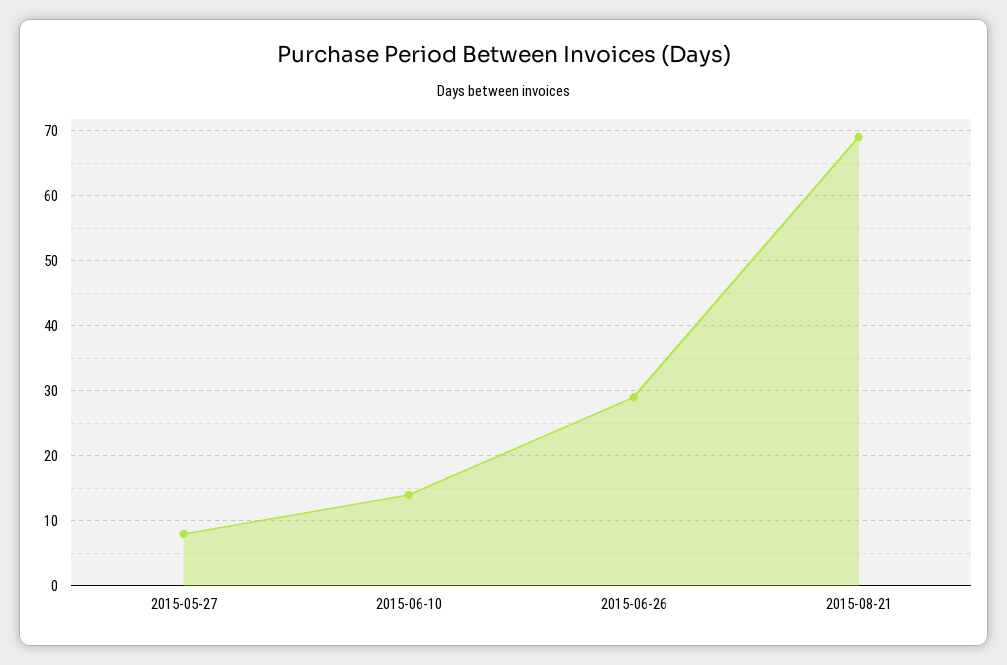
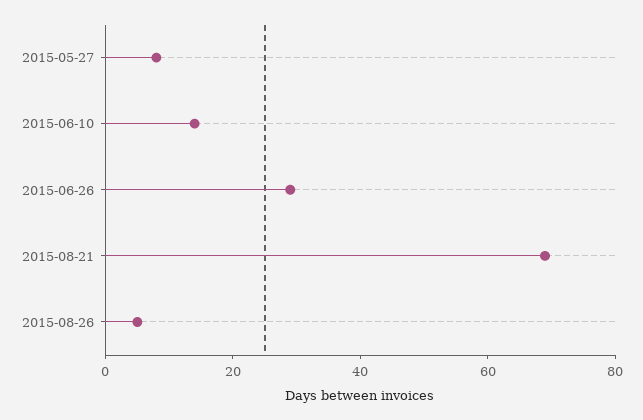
2015-08-26: none -> 5

